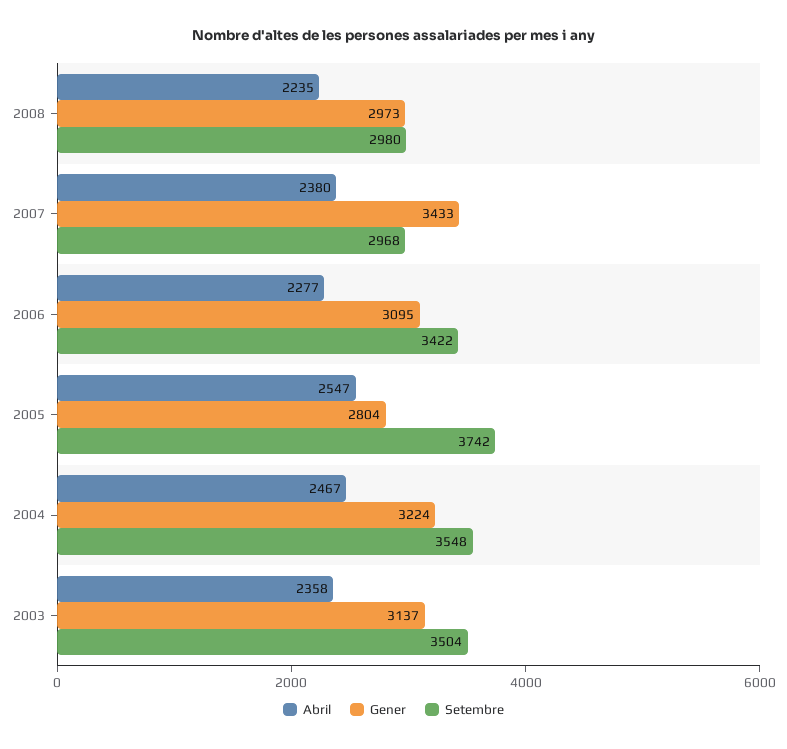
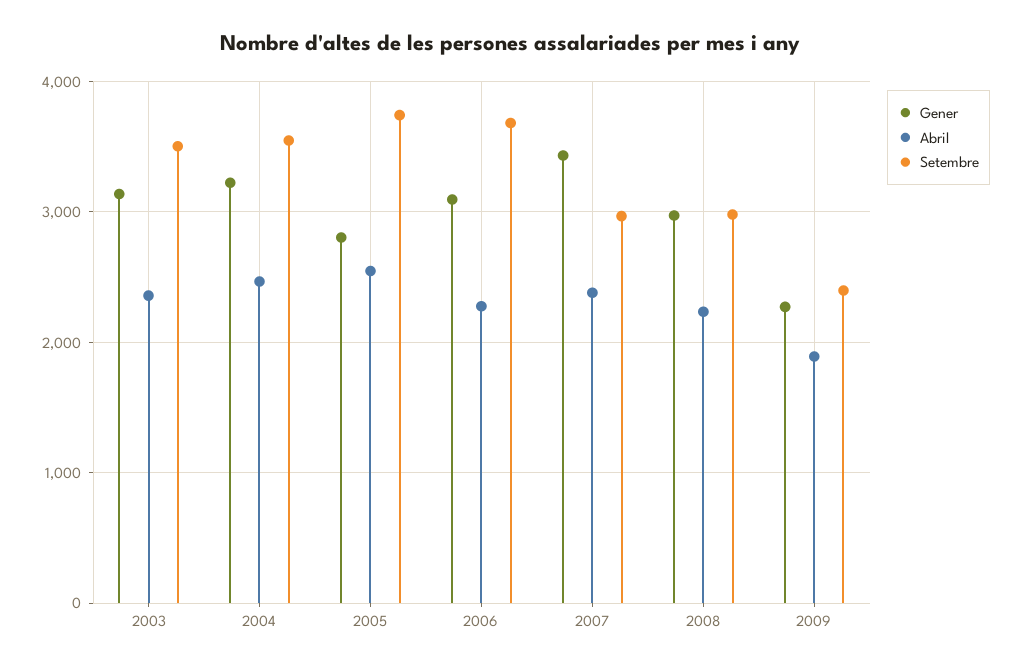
Setembre, 2006: 3422 -> 3700
Gener, 2009: none -> 2300
Abril, 2009: none -> 1900
Setembre, 2009: none -> 2400

